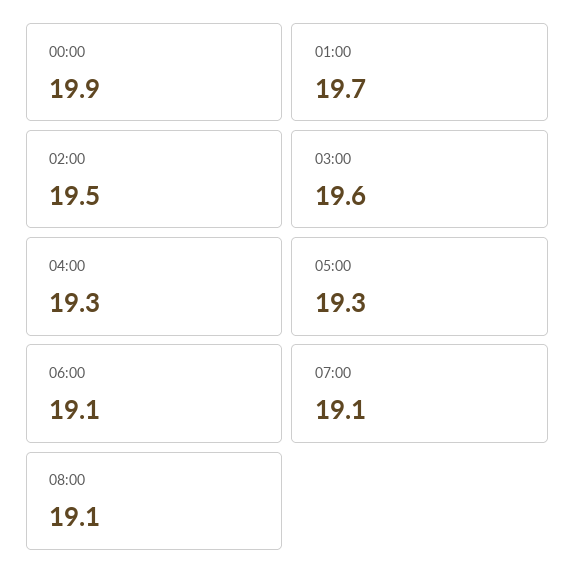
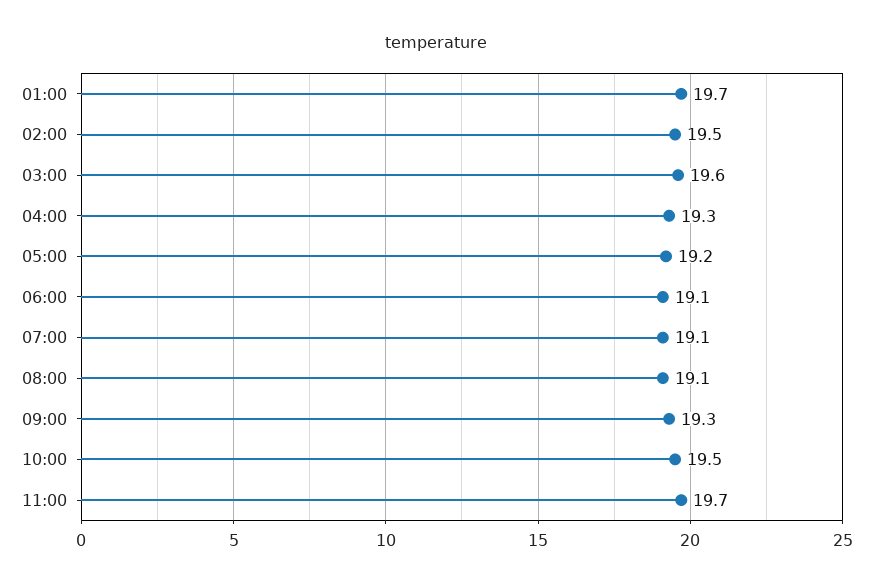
00:00: 19.9 -> none
05:00: 19.3 -> 19.2
09:00: none -> 19.3
10:00: none -> 19.5
11:00: none -> 19.7

